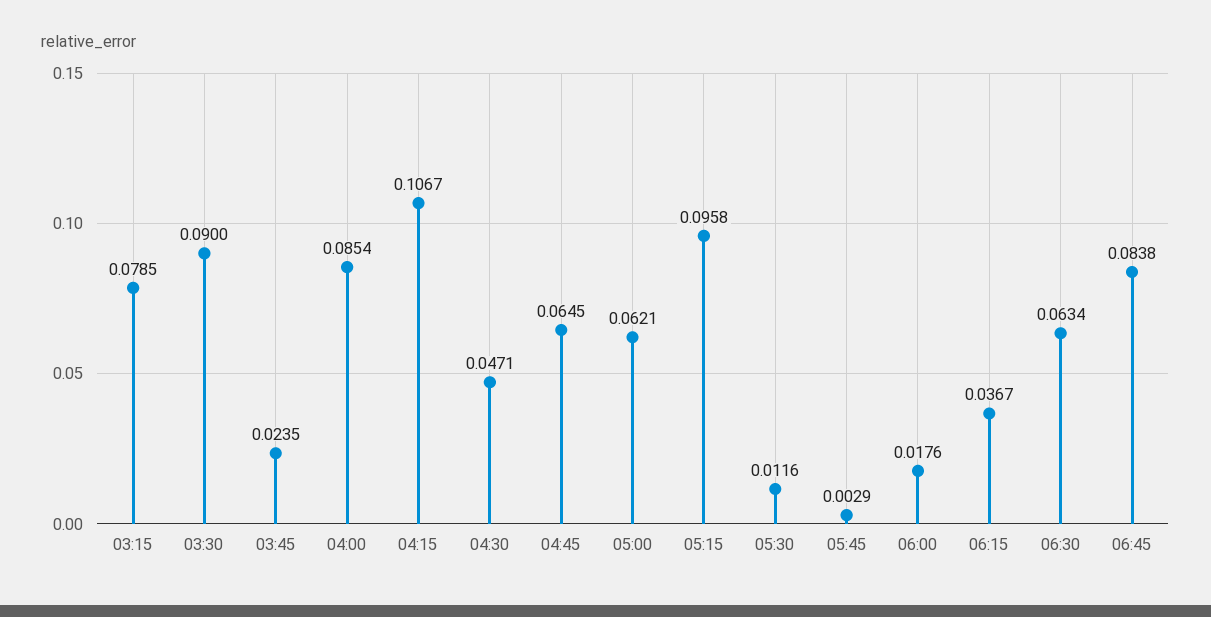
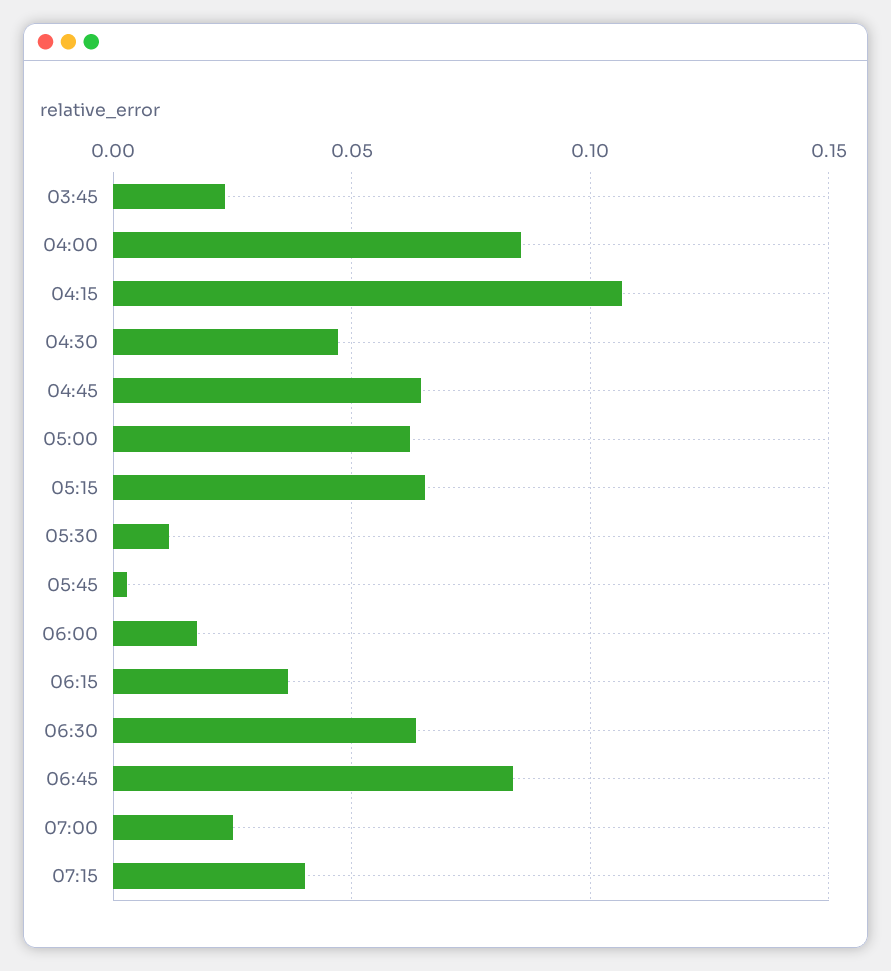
03:15: 0.0785 -> none
03:30: 0.09 -> none
05:15: 0.0958 -> 0.065
07:00: none -> 0.025
07:15: none -> 0.04

